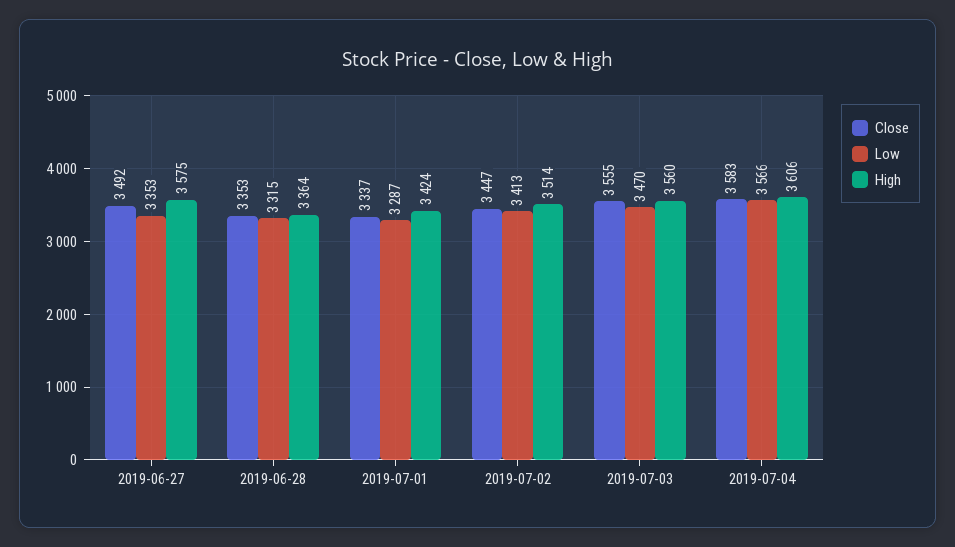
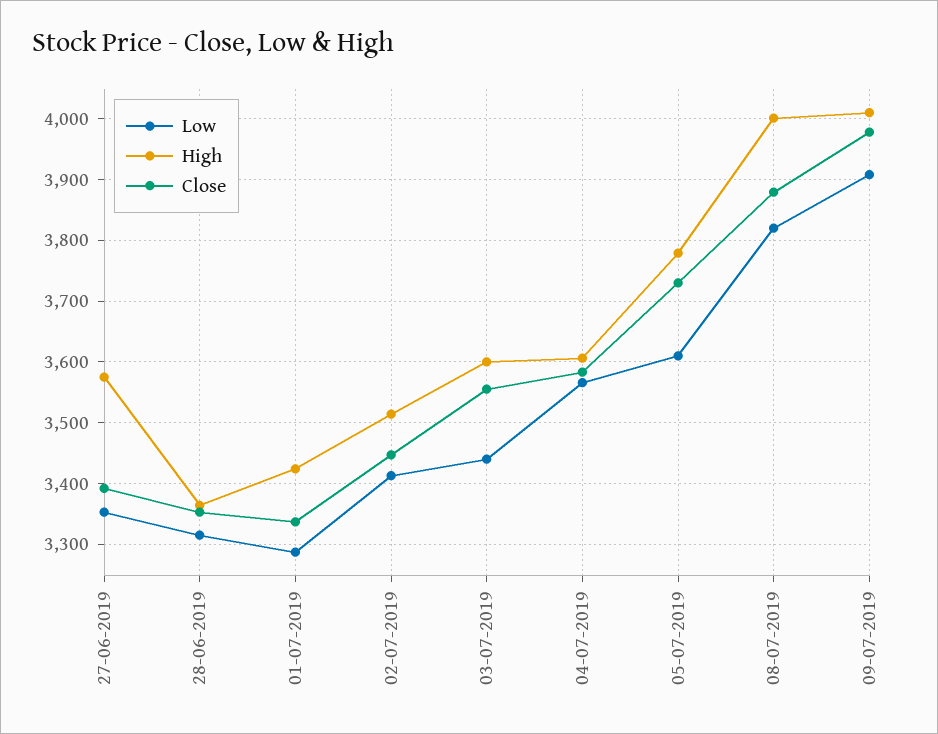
Close, 2019-06-27: 3492 -> 3390
Low, 2019-07-03: 3470 -> 3440
High, 2019-07-03: 3560 -> 3600
Low, 05-07-2019: none -> 3610
High, 05-07-2019: none -> 3780
Close, 05-07-2019: none -> 3730
Low, 08-07-2019: none -> 3820
High, 08-07-2019: none -> 4000
Close, 08-07-2019: none -> 3880
Low, 09-07-2019: none -> 3910
High, 09-07-2019: none -> 4010
Close, 09-07-2019: none -> 3980

